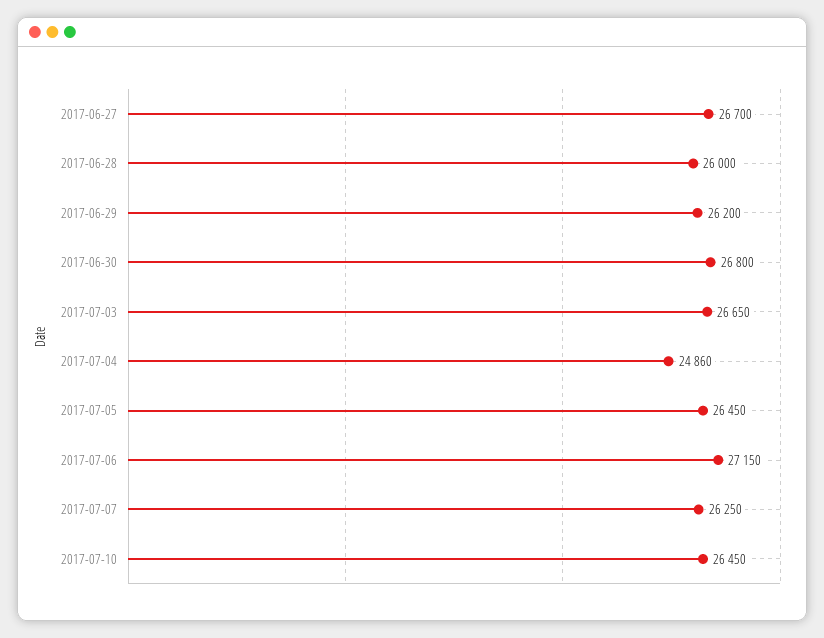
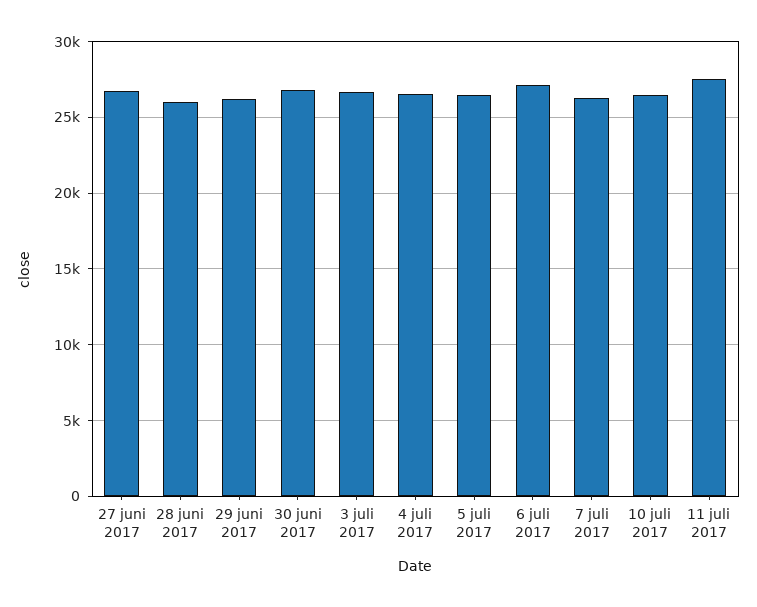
2017-07-04: 24860 -> 26500
11 juli 2017: none -> 27500

